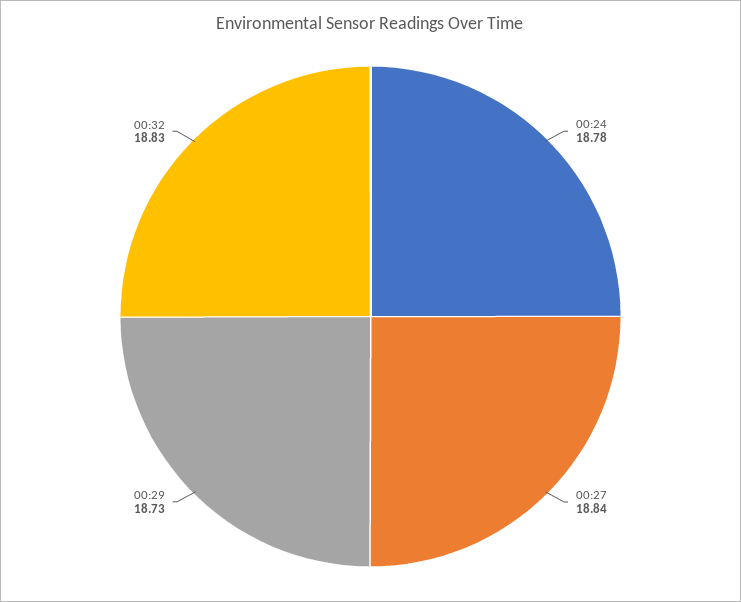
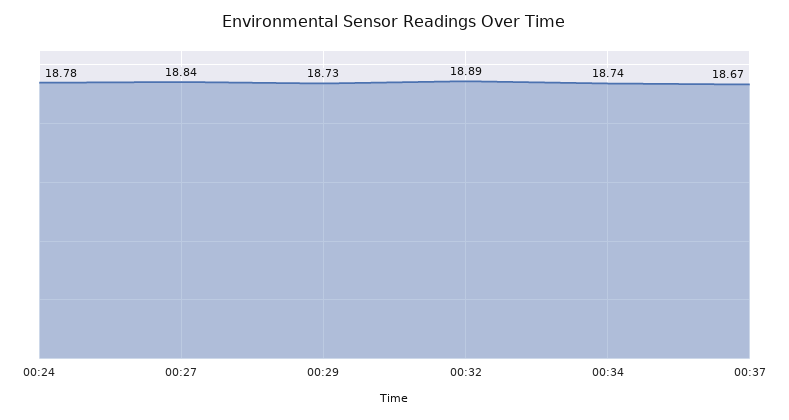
00:32: 18.83 -> 18.89
00:34: none -> 18.74
00:37: none -> 18.67

